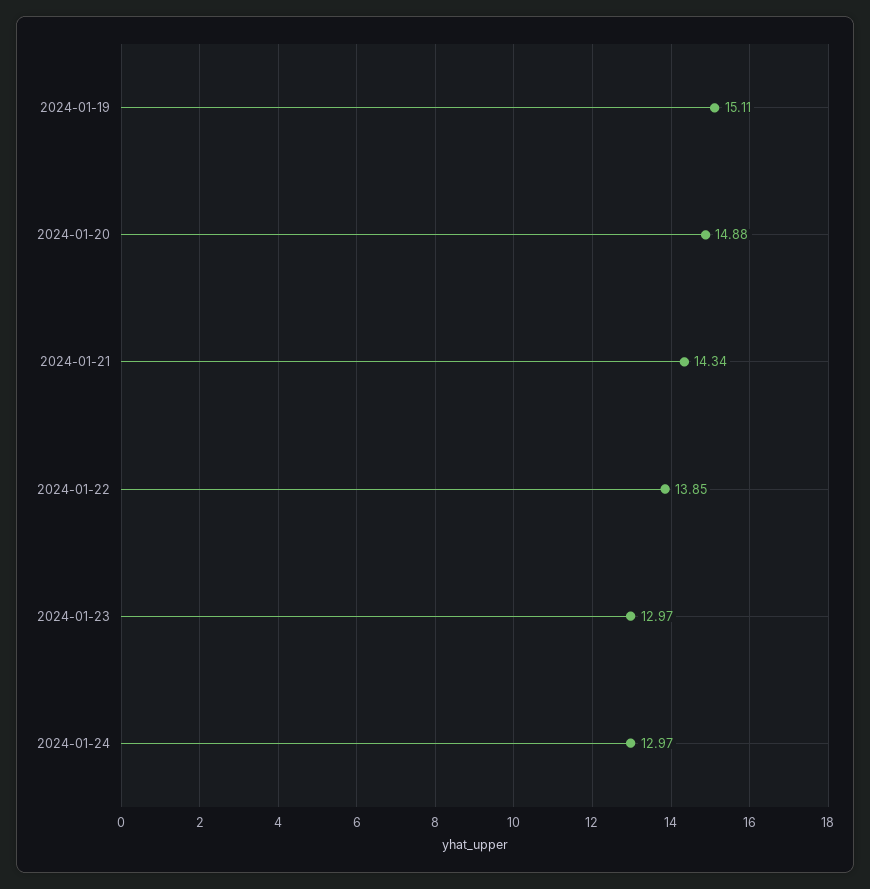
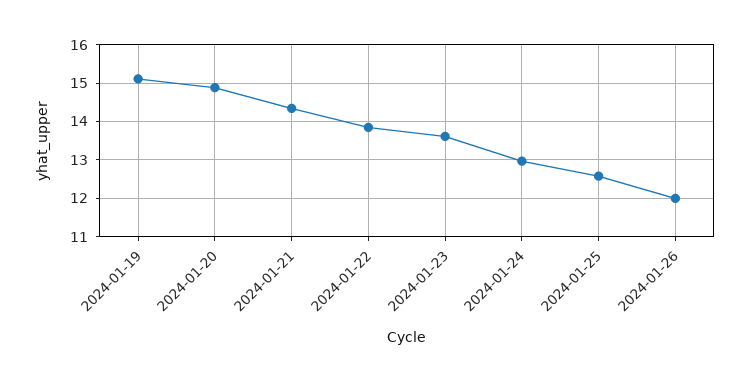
2024-01-23: 12.97 -> 13.6
2024-01-25: none -> 12.6
2024-01-26: none -> 12

